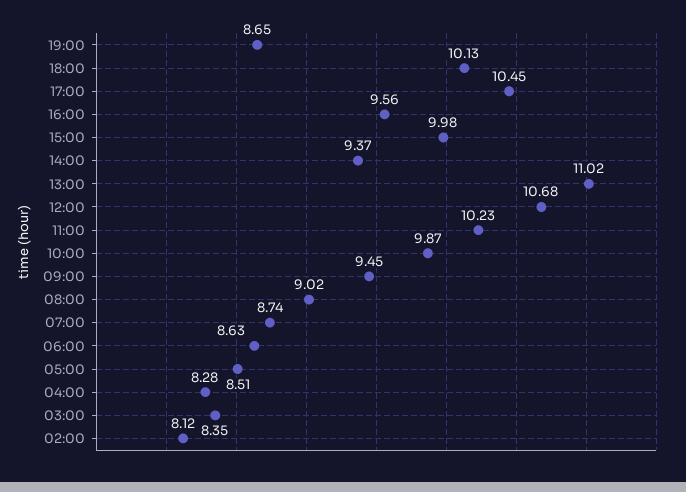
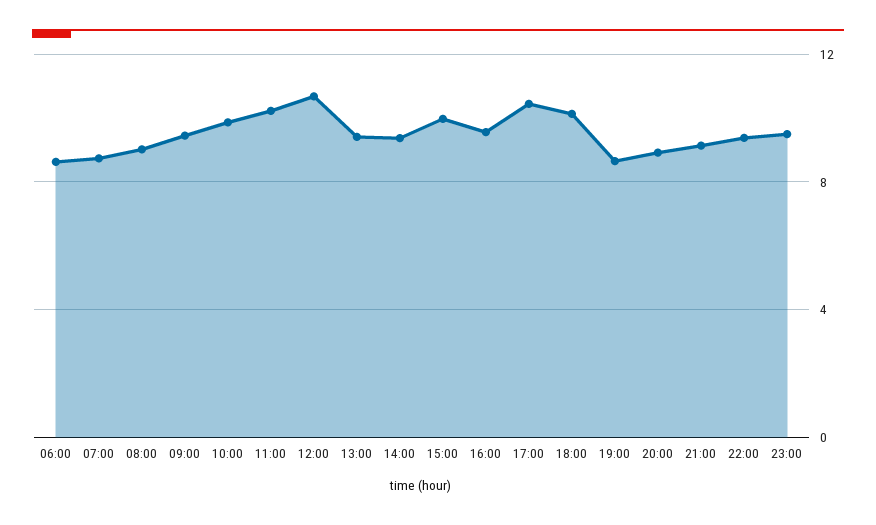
13:00: 11.02 -> 9.5
05:00: 8.51 -> none
04:00: 8.28 -> none
03:00: 8.35 -> none
02:00: 8.12 -> none
20:00: none -> 9
21:00: none -> 9
22:00: none -> 9.5
23:00: none -> 9.5

